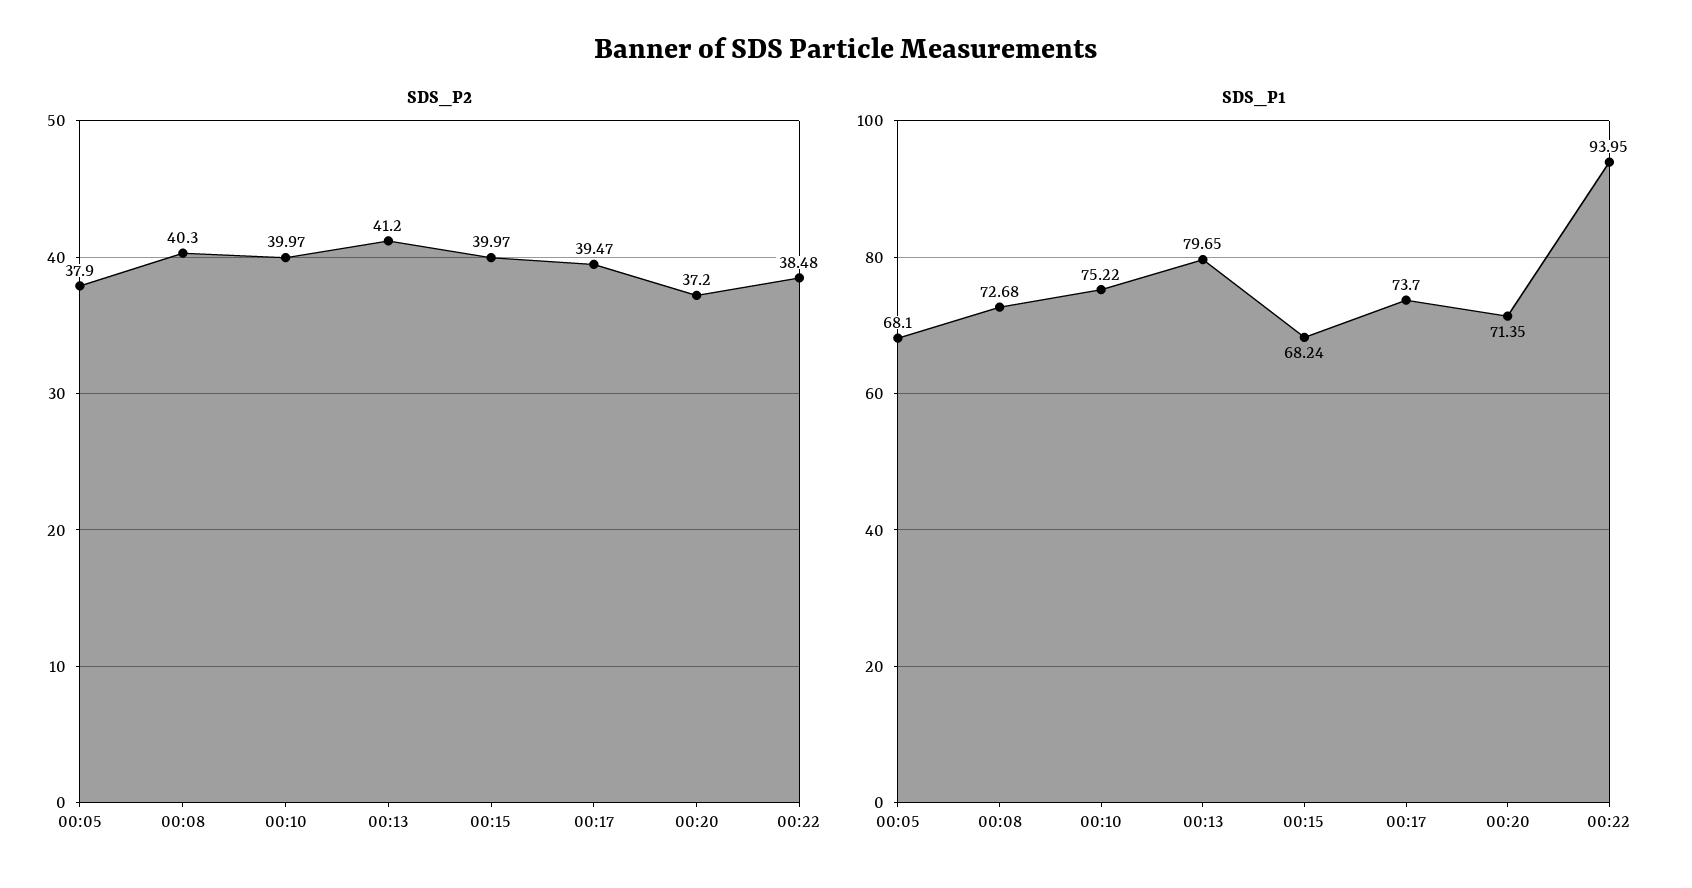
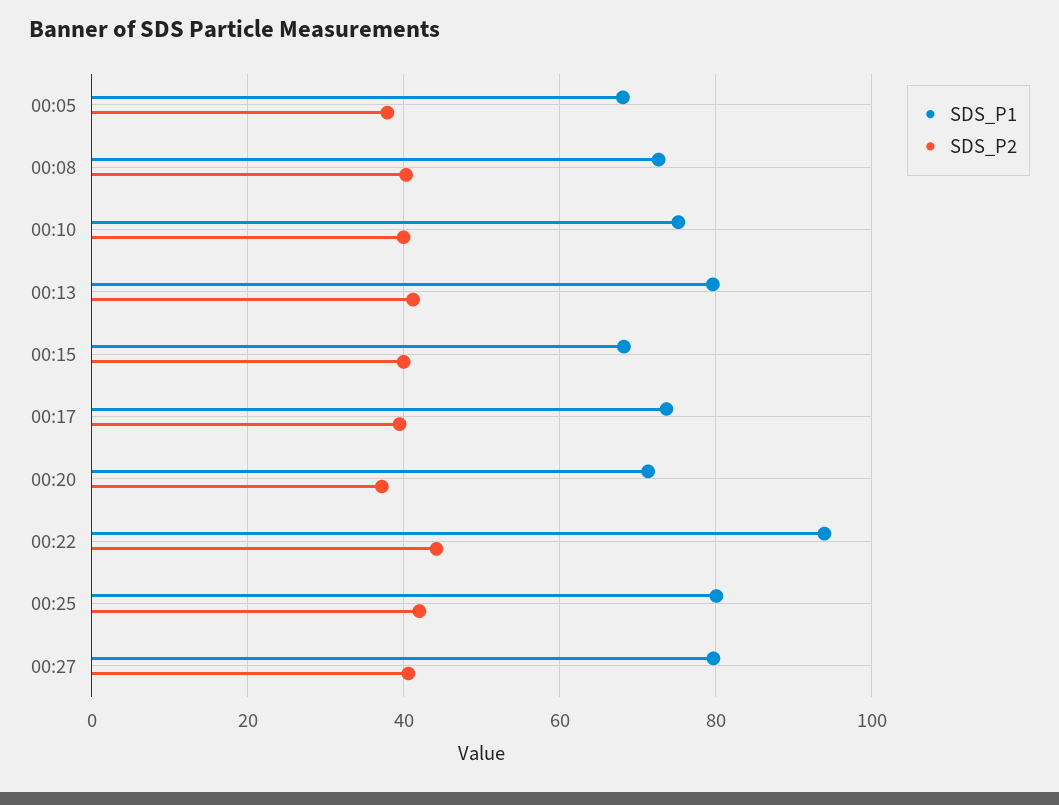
SDS_P2, 00:22: 38.48 -> 44
SDS_P1, 00:25: none -> 80
SDS_P2, 00:25: none -> 42
SDS_P1, 00:27: none -> 80
SDS_P2, 00:27: none -> 40

